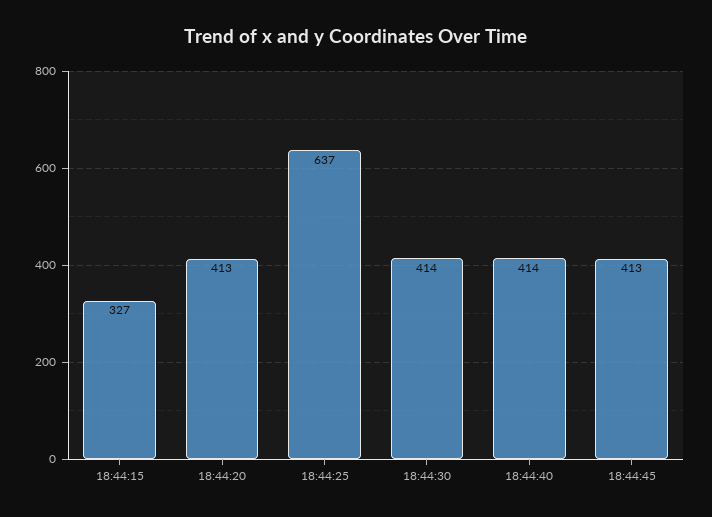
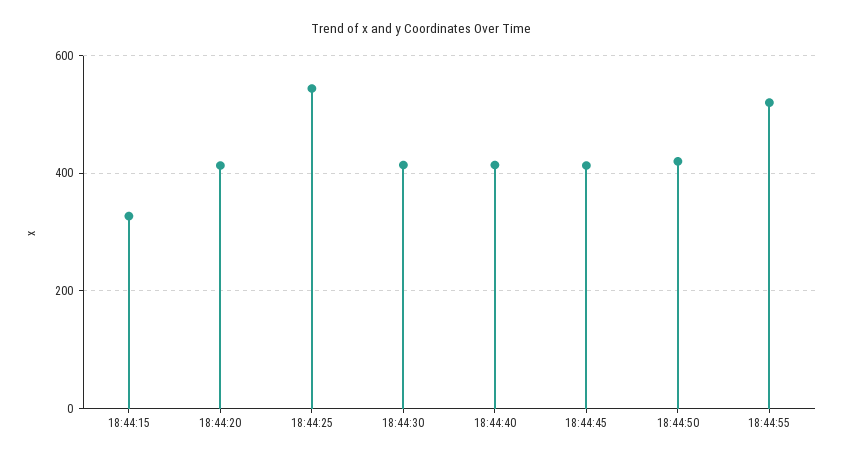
18:44:25: 637 -> 540
18:44:50: none -> 420
18:44:55: none -> 520

